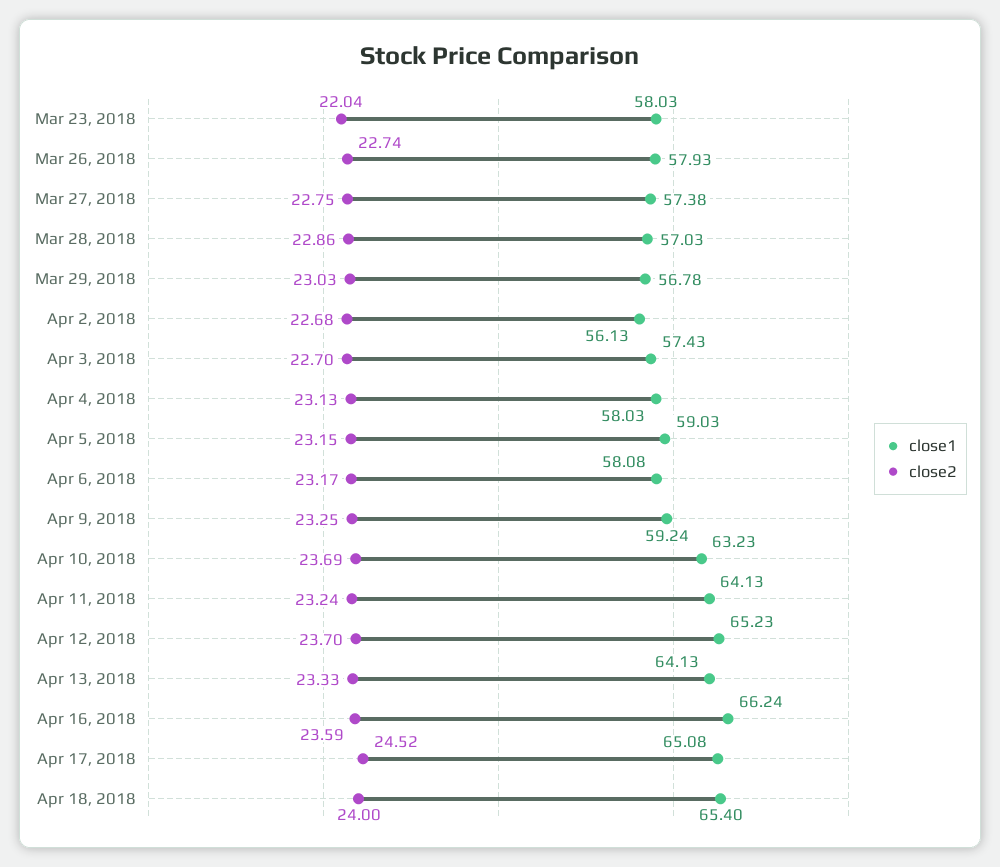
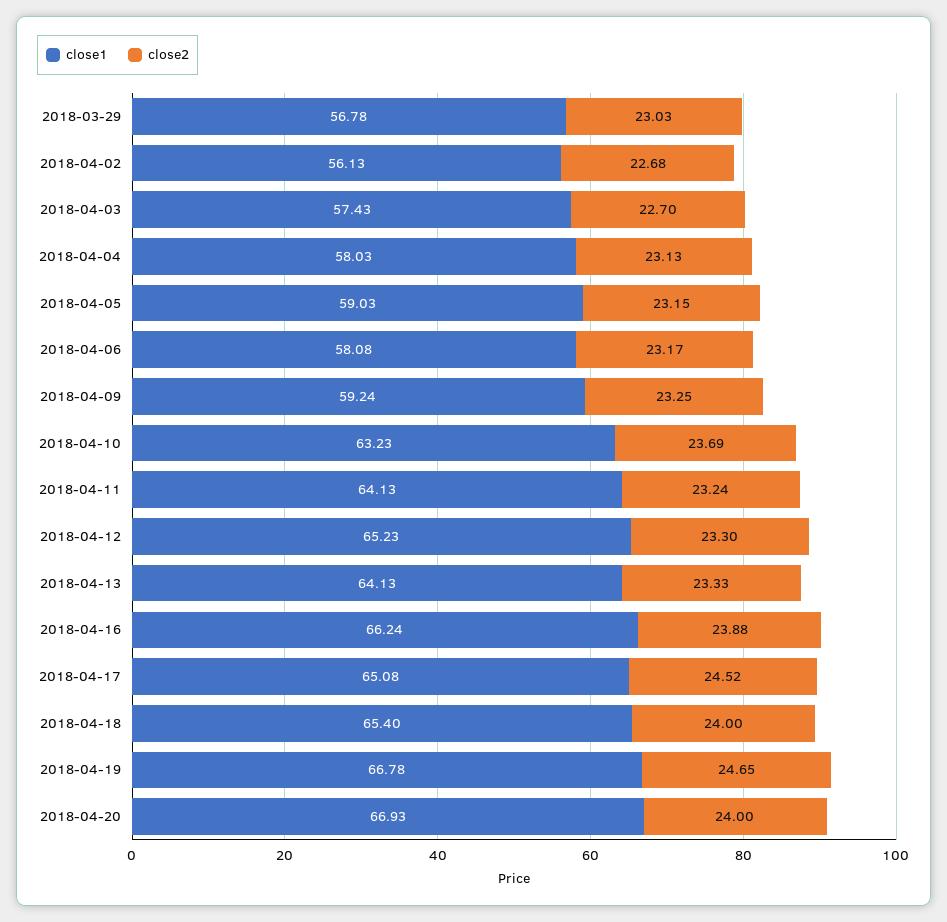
close1, Mar 23, 2018: 58.03 -> none
close2, Mar 23, 2018: 22.04 -> none
close1, Mar 26, 2018: 57.93 -> none
close2, Mar 26, 2018: 22.74 -> none
close1, Mar 27, 2018: 57.38 -> none
close2, Mar 27, 2018: 22.75 -> none
close1, Mar 28, 2018: 57.03 -> none
close2, Mar 28, 2018: 22.86 -> none
close2, Apr 12, 2018: 23.7 -> 23.3
close2, Apr 16, 2018: 23.59 -> 23.88
close1, 2018-04-19: none -> 66.78
close2, 2018-04-19: none -> 24.65
close1, 2018-04-20: none -> 66.93
close2, 2018-04-20: none -> 24

